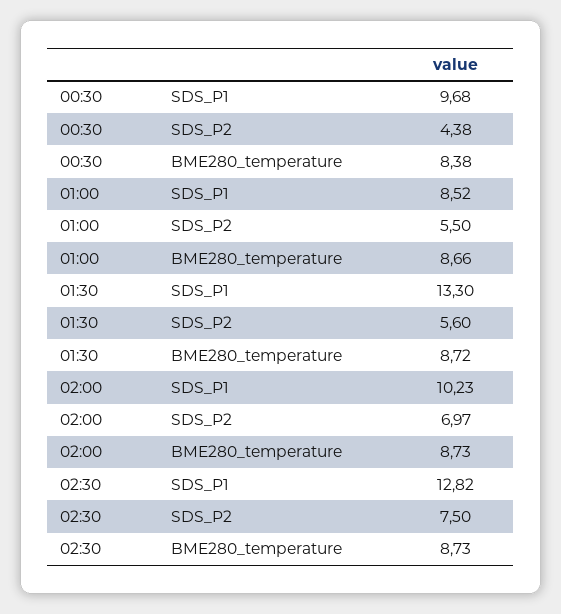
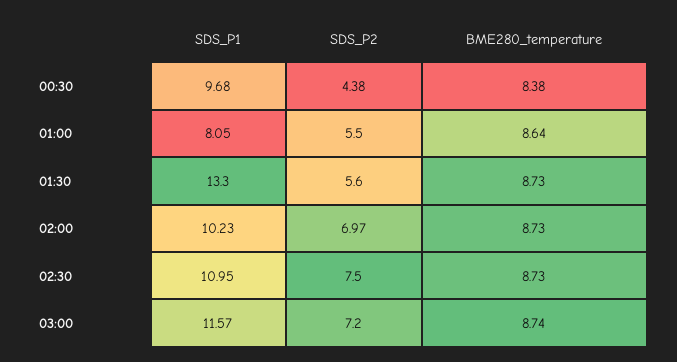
01:00, SDS_P1: 8.52 -> 8.05
01:00, BME280_temperature: 8.66 -> 8.64
01:30, BME280_temperature: 8.72 -> 8.73
02:30, SDS_P1: 12.82 -> 10.95
03:00, SDS_P1: none -> 11.57
03:00, SDS_P2: none -> 7.2
03:00, BME280_temperature: none -> 8.74

